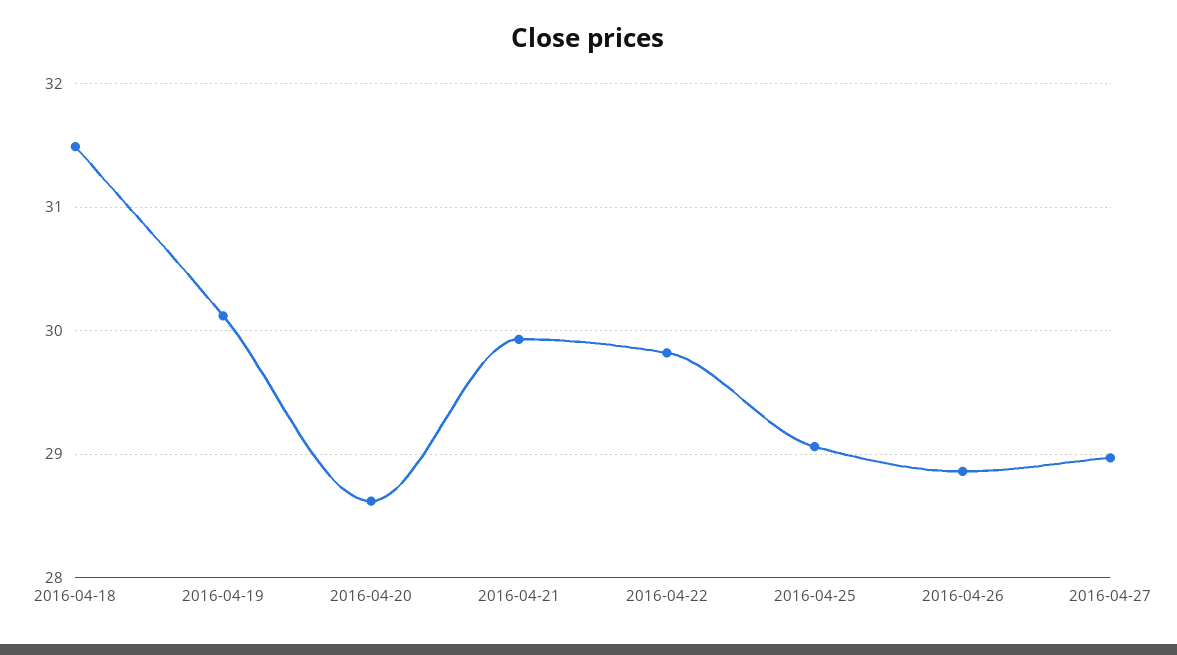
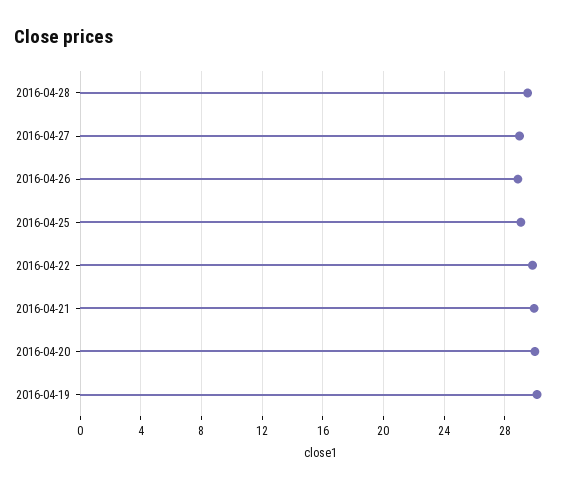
2016-04-18: 31.5 -> none
2016-04-20: 28.6 -> 30
2016-04-28: none -> 29.5

